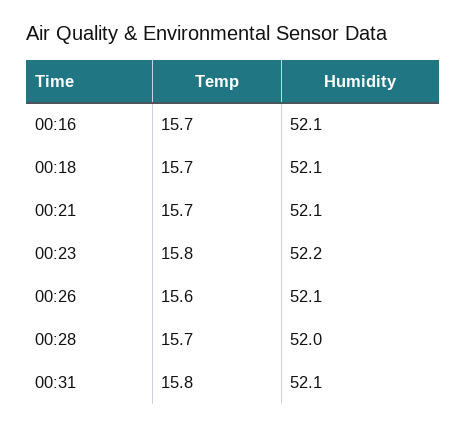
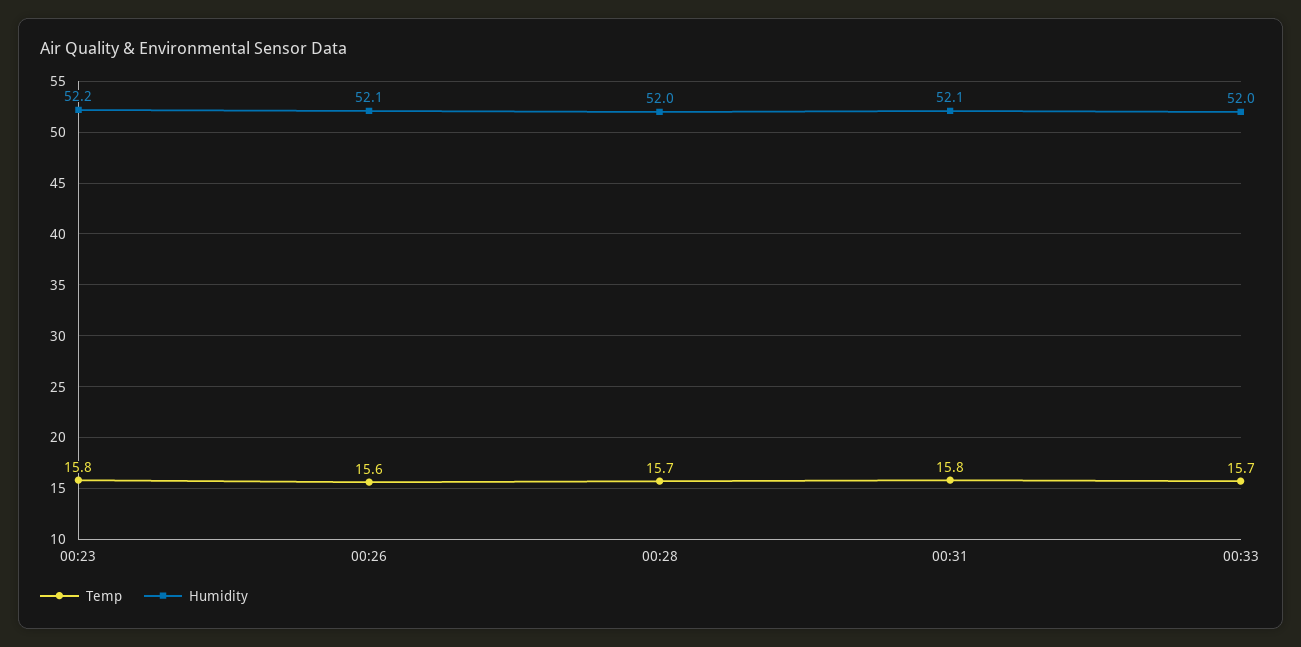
Temp, 00:16: 15.7 -> none
Humidity, 00:16: 52.1 -> none
Temp, 00:18: 15.7 -> none
Humidity, 00:18: 52.1 -> none
Temp, 00:21: 15.7 -> none
Humidity, 00:21: 52.1 -> none
Temp, 00:33: none -> 15.7
Humidity, 00:33: none -> 52

